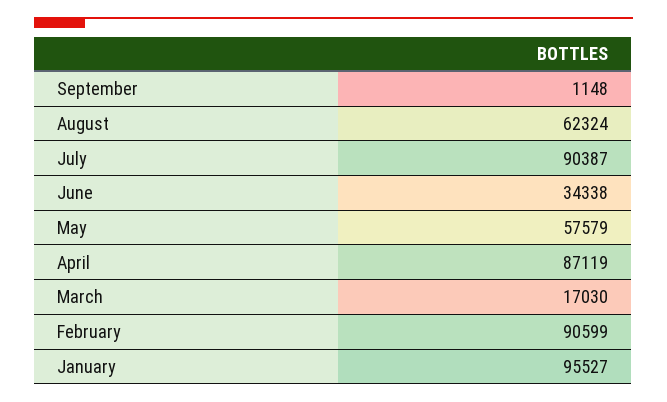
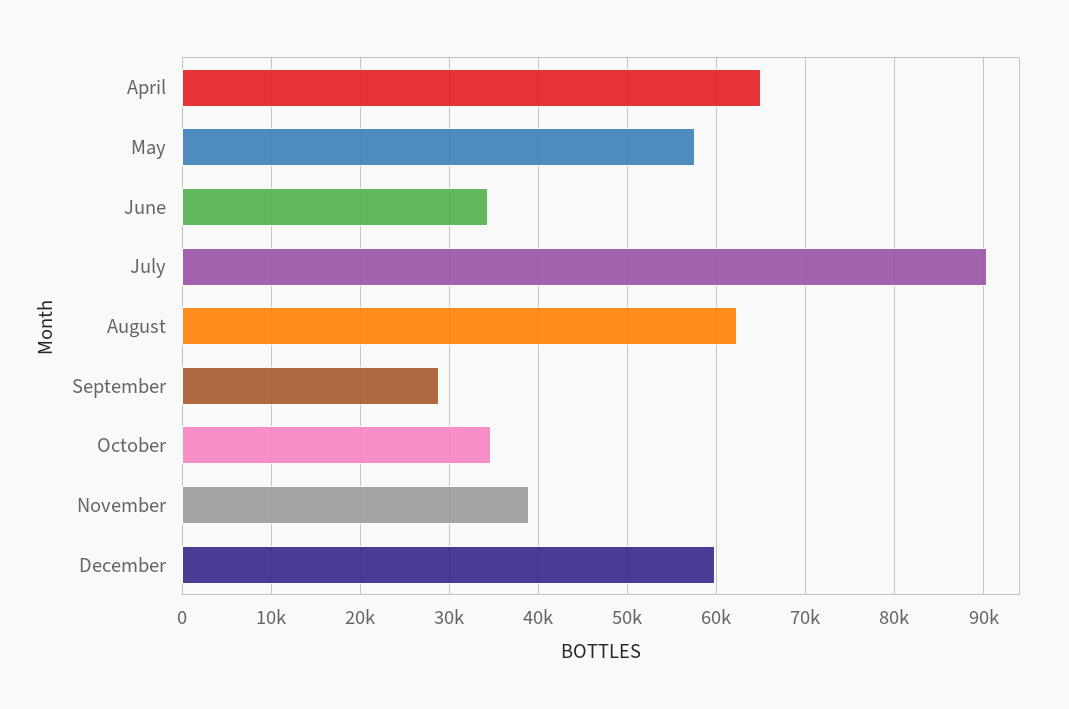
September: 1148 -> 29000
April: 87119 -> 65000
March: 17030 -> none
February: 90599 -> none
January: 95527 -> none
October: none -> 35000
November: none -> 39000
December: none -> 60000

